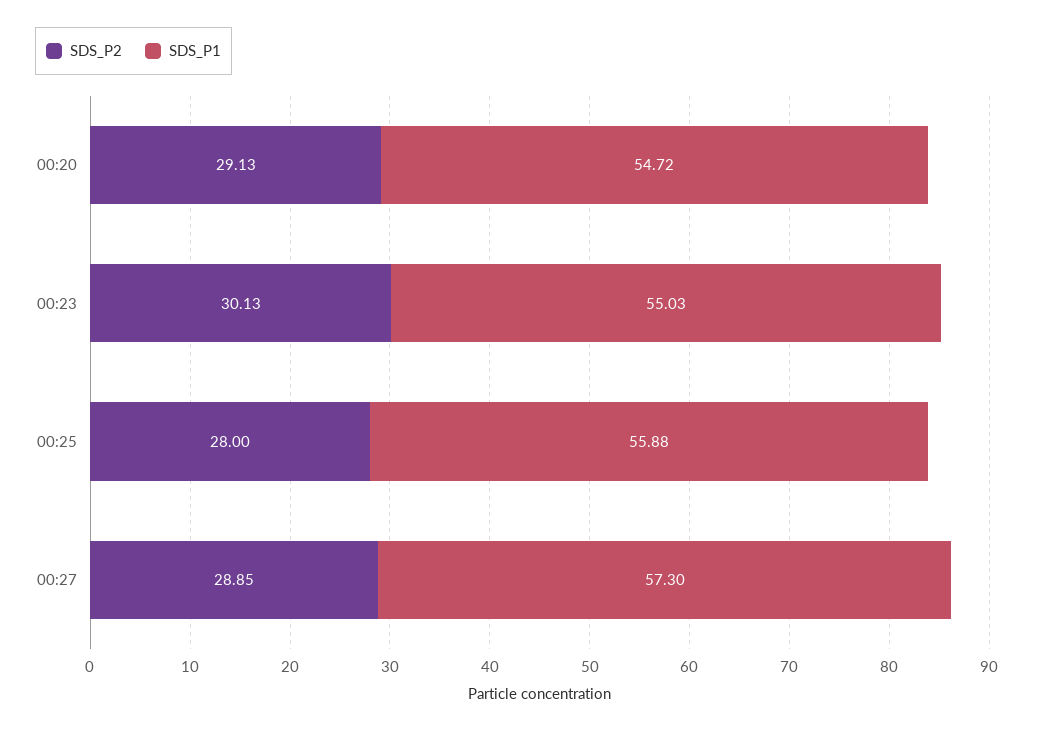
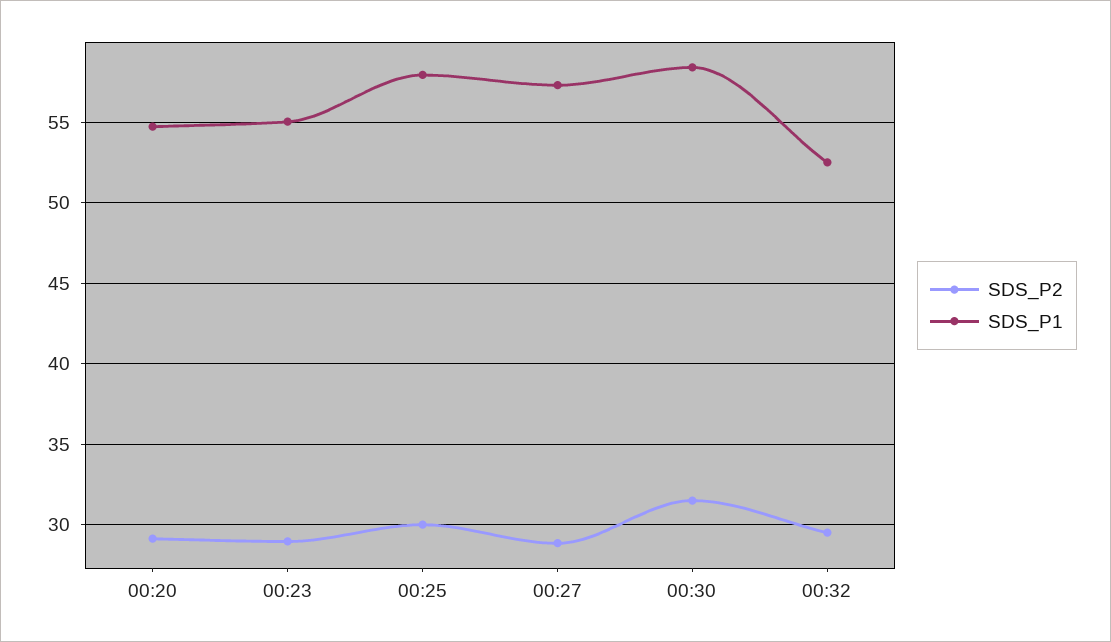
SDS_P2, 00:23: 30.13 -> 29
SDS_P2, 00:25: 28 -> 30
SDS_P1, 00:25: 55.88 -> 58
SDS_P2, 00:30: none -> 31.5
SDS_P1, 00:30: none -> 58.5
SDS_P2, 00:32: none -> 29.5
SDS_P1, 00:32: none -> 52.5

